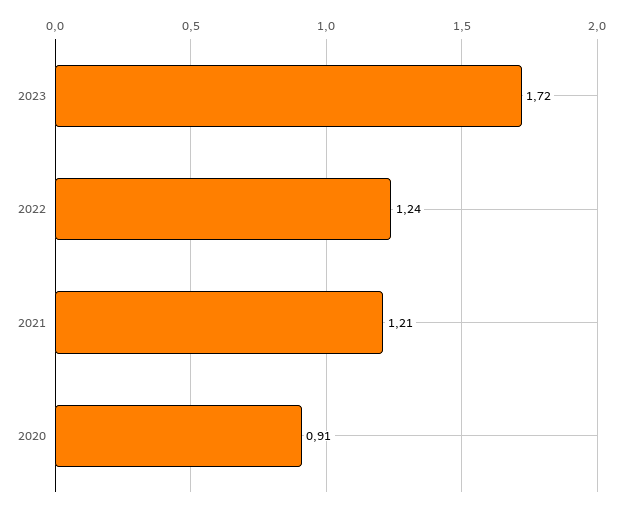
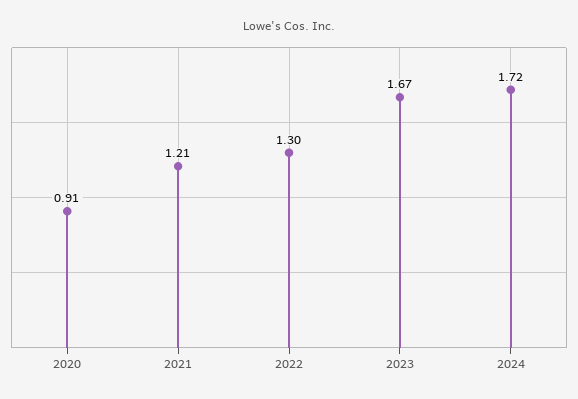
2023: 1.72 -> 1.67
2022: 1.24 -> 1.3
2024: none -> 1.72

